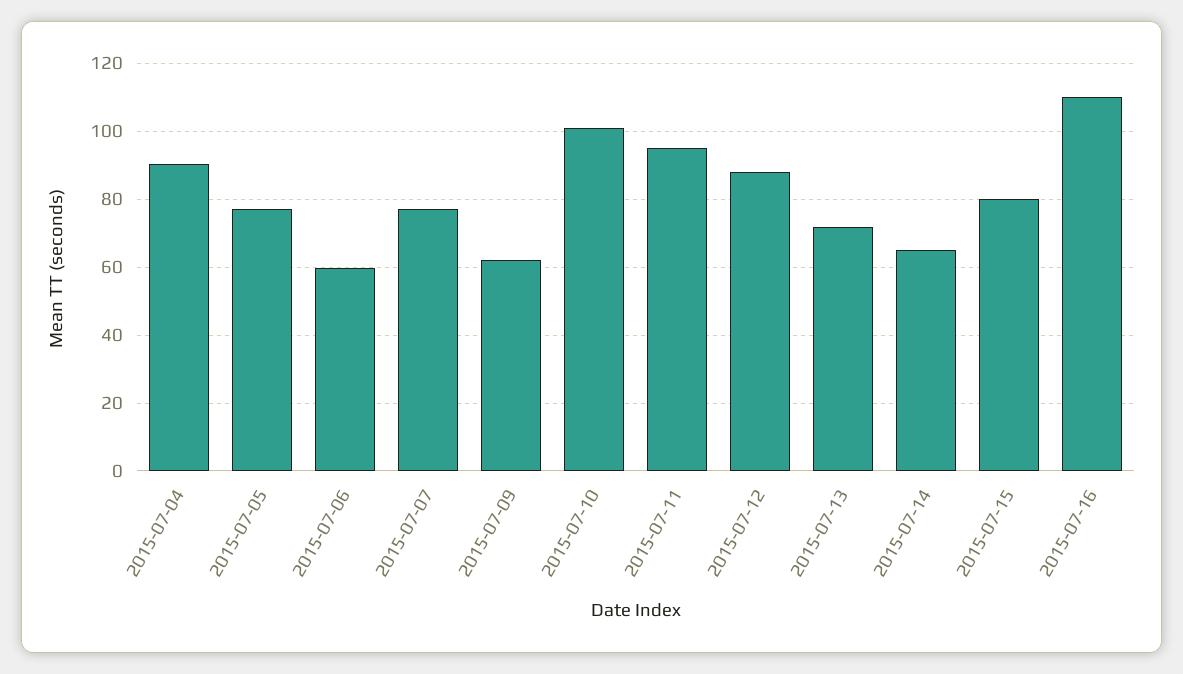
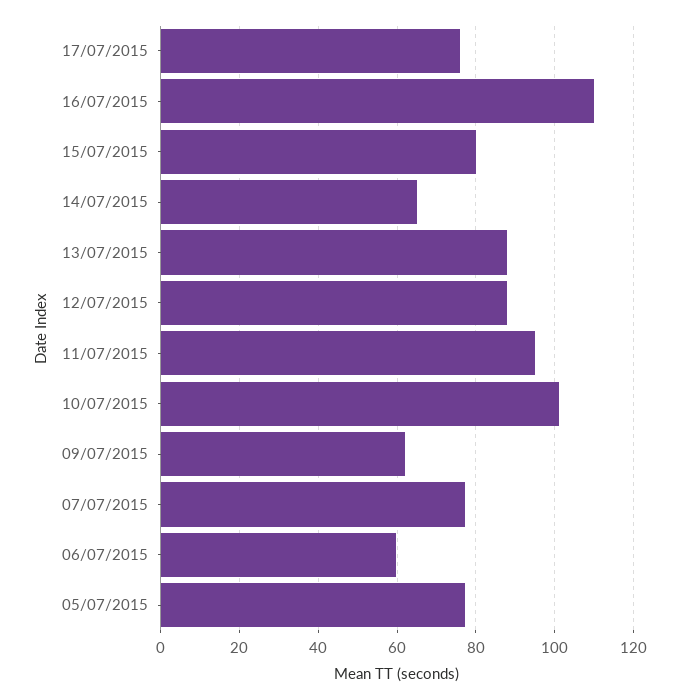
2015-07-04: 90 -> none
2015-07-13: 72 -> 88
17/07/2015: none -> 76

